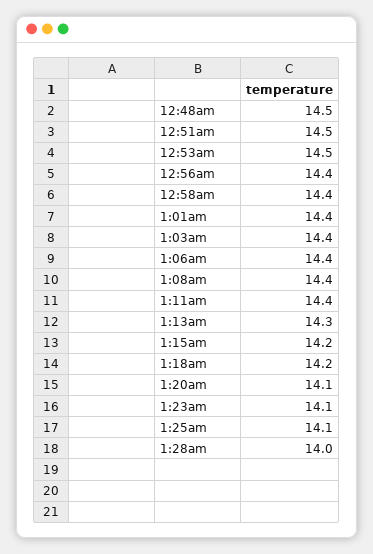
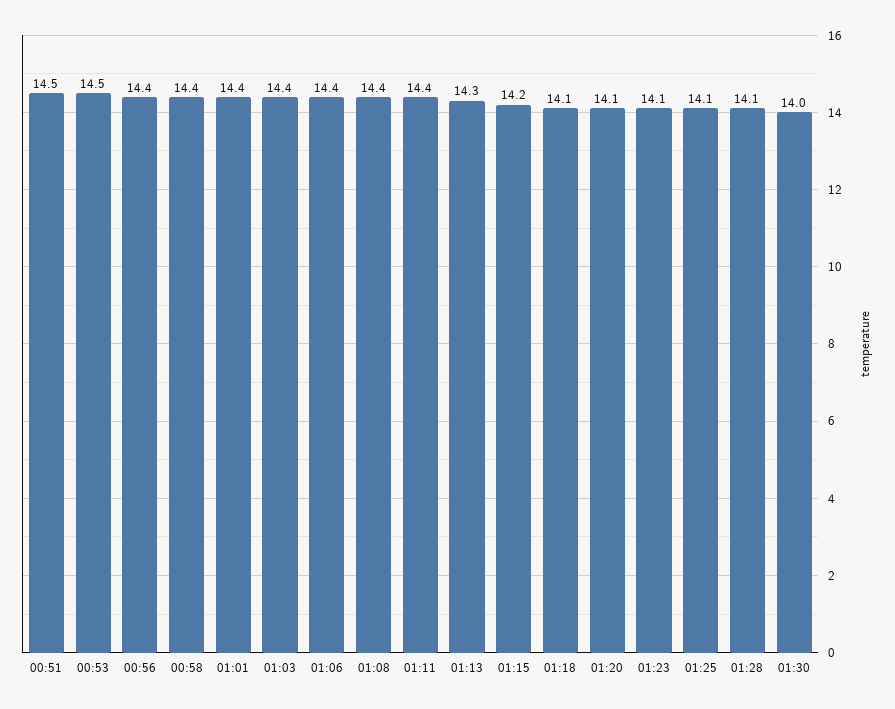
12:48am: 14.5 -> none
1:18am: 14.2 -> 14.1
1:28am: 14 -> 14.1
01:30: none -> 14

